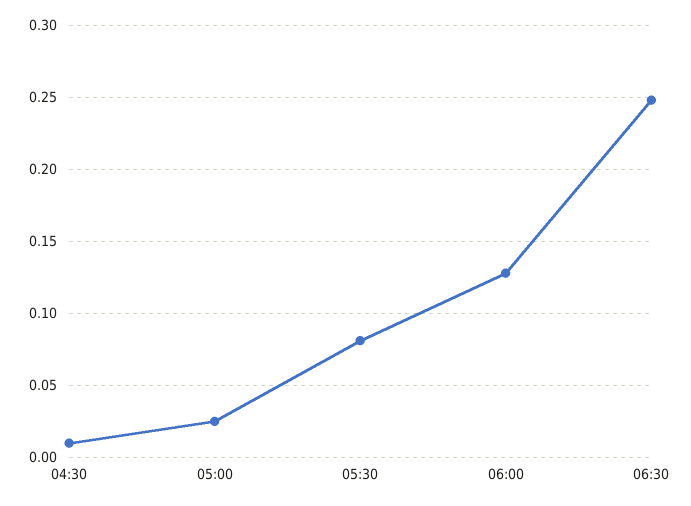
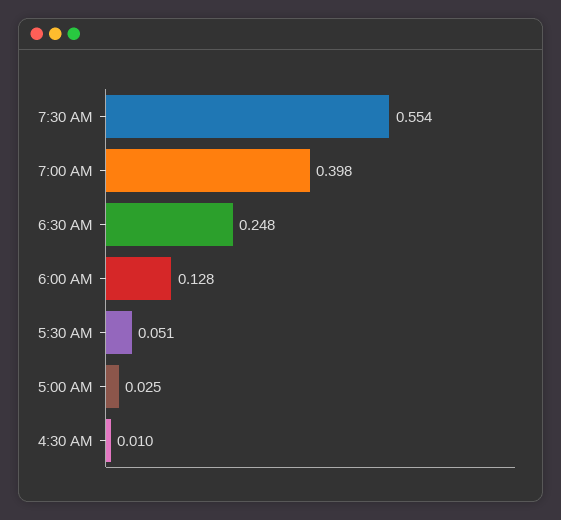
05:30: 0.08 -> 0.051
7:30 AM: none -> 0.554
7:00 AM: none -> 0.398

